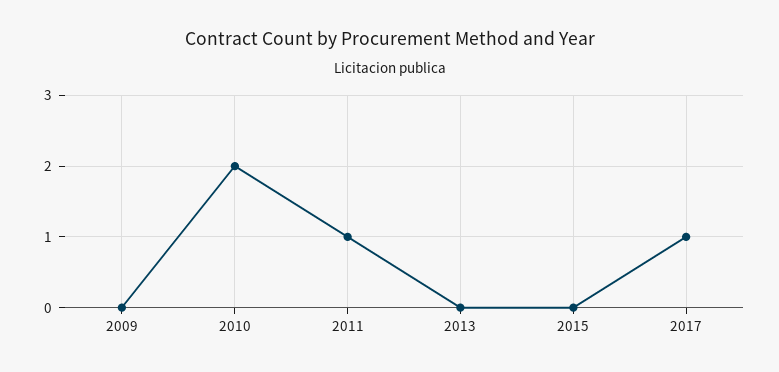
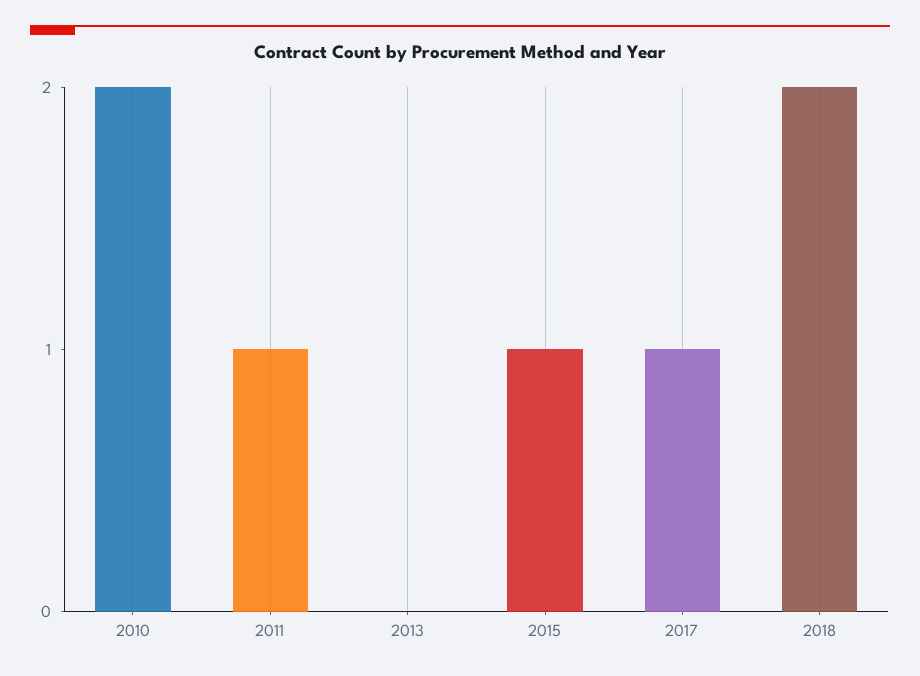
2009: 0 -> none
2015: 0 -> 1
2018: none -> 2

